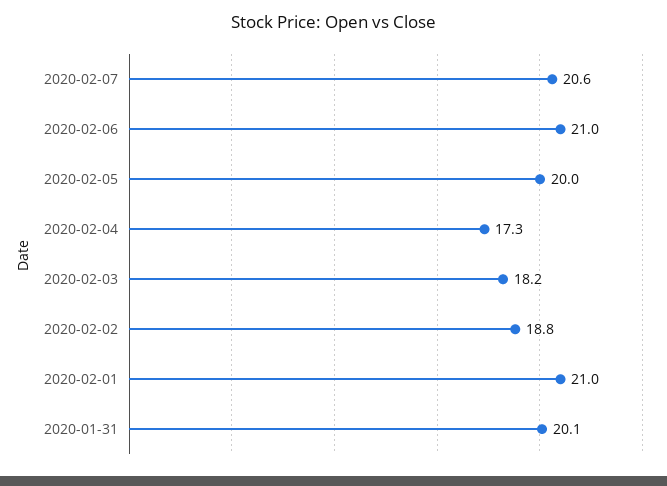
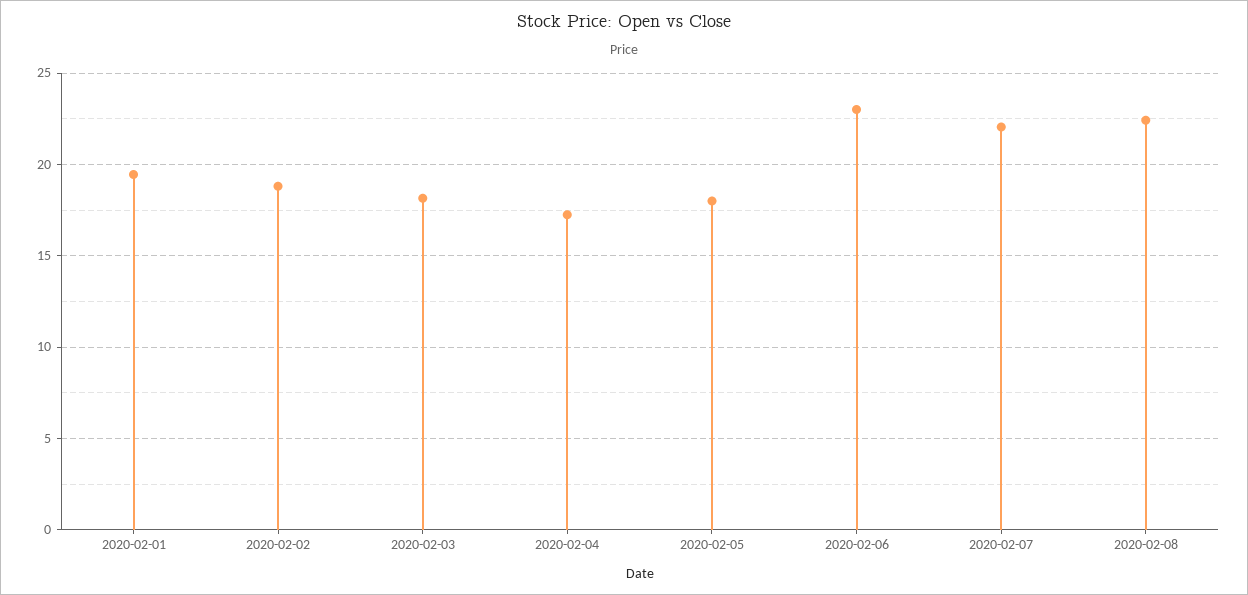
2020-02-07: 20.6 -> 22
2020-02-06: 21 -> 23
2020-02-05: 20 -> 18
2020-02-01: 21 -> 19.5
2020-01-31: 20.1 -> none
2020-02-08: none -> 22.5

